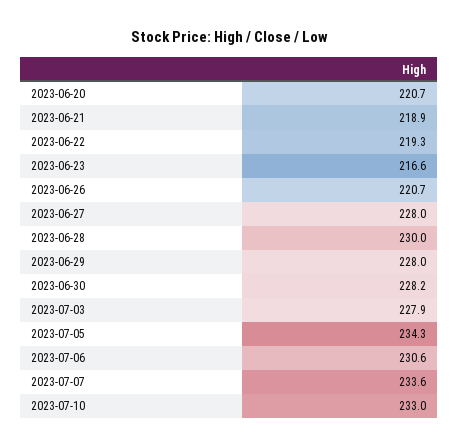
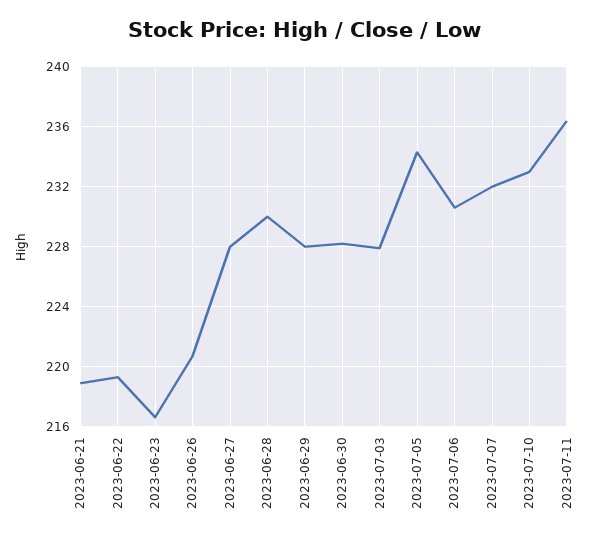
2023-06-20: 220.7 -> none
2023-07-07: 233.6 -> 232
2023-07-11: none -> 236.5

